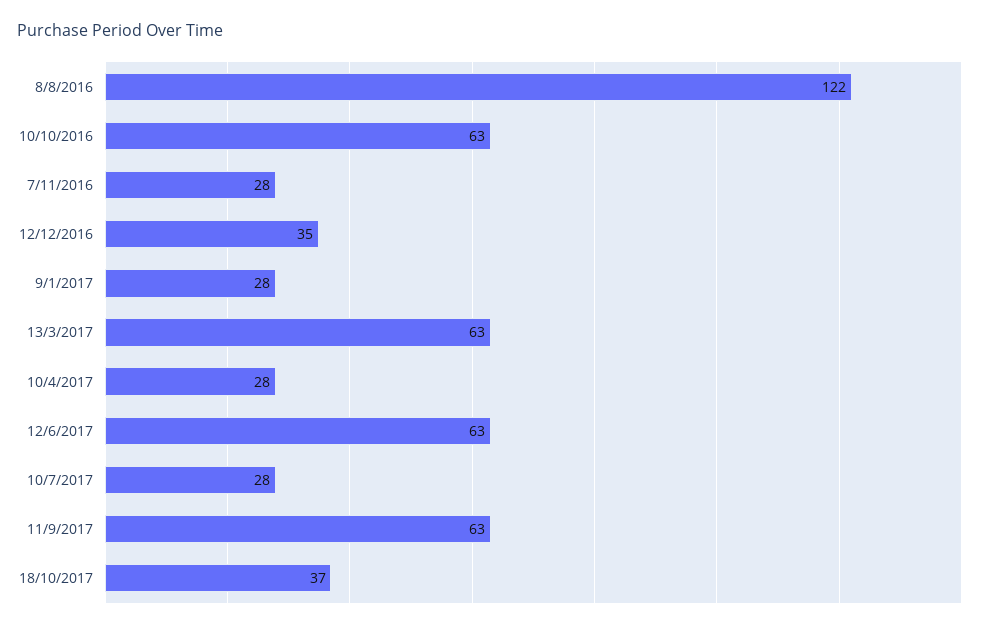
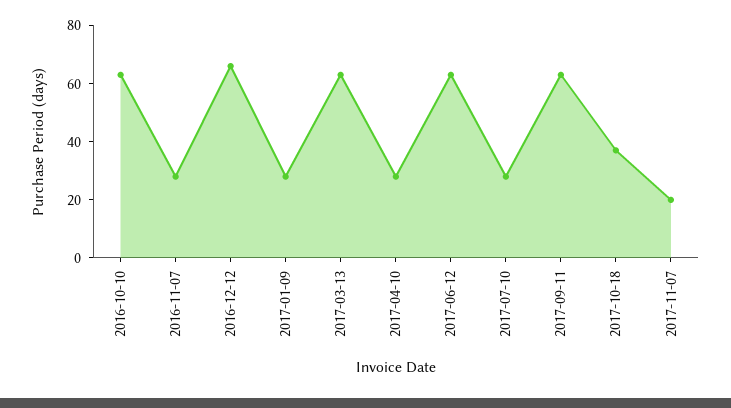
8/8/2016: 122 -> none
12/12/2016: 35 -> 65
2017-11-07: none -> 20

